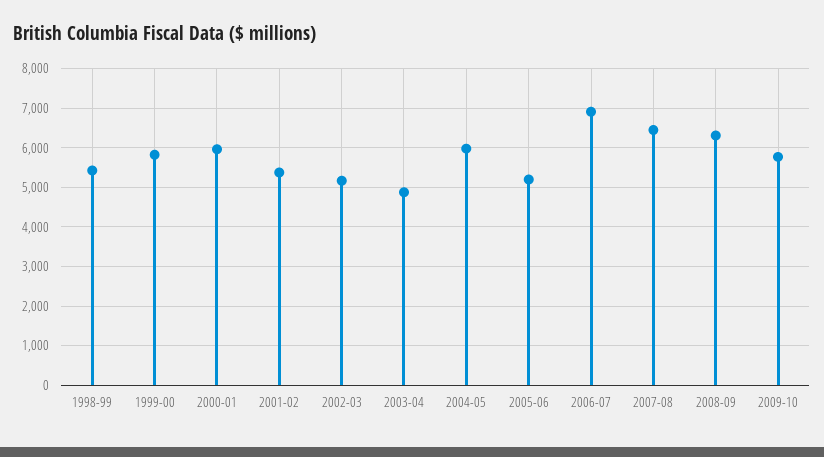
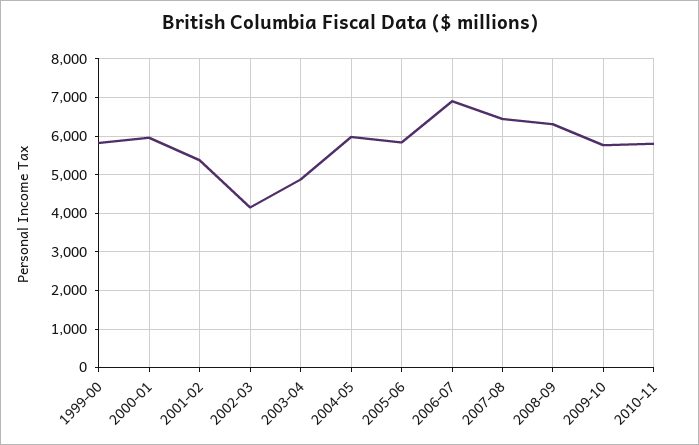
1998-99: 5400 -> none
2002-03: 5200 -> 4200
2005-06: 5200 -> 5800
2010-11: none -> 5800

